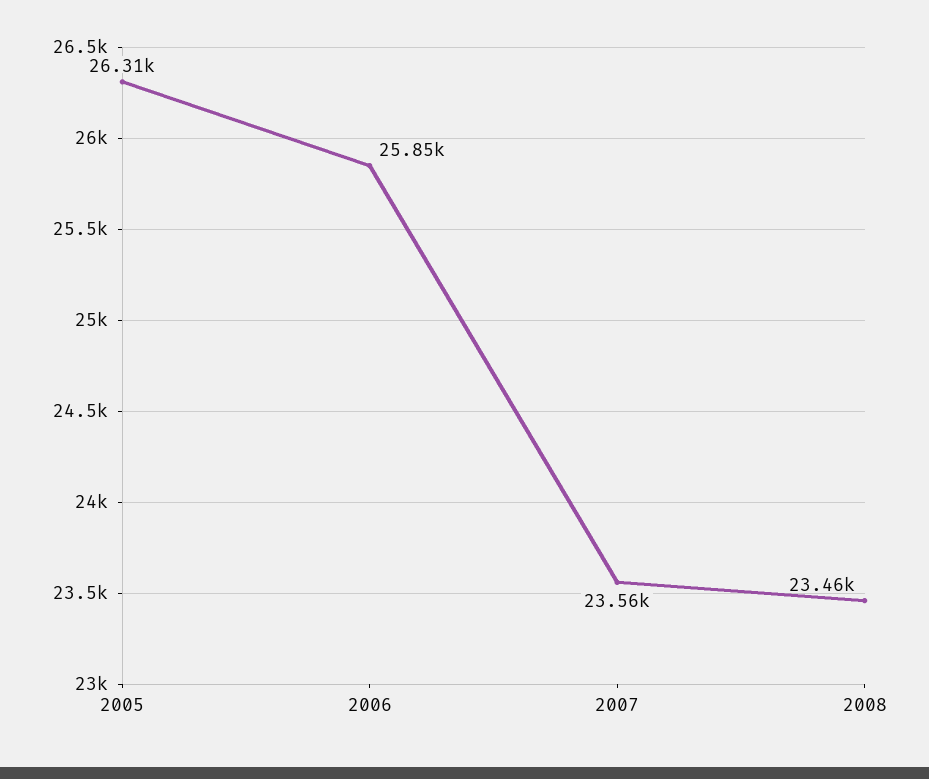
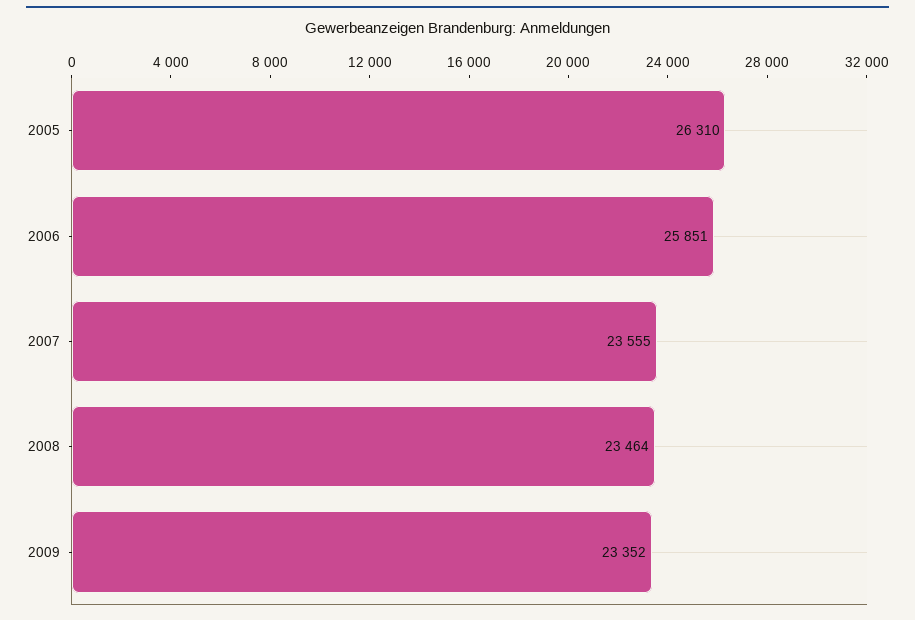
2009: none -> 23352

